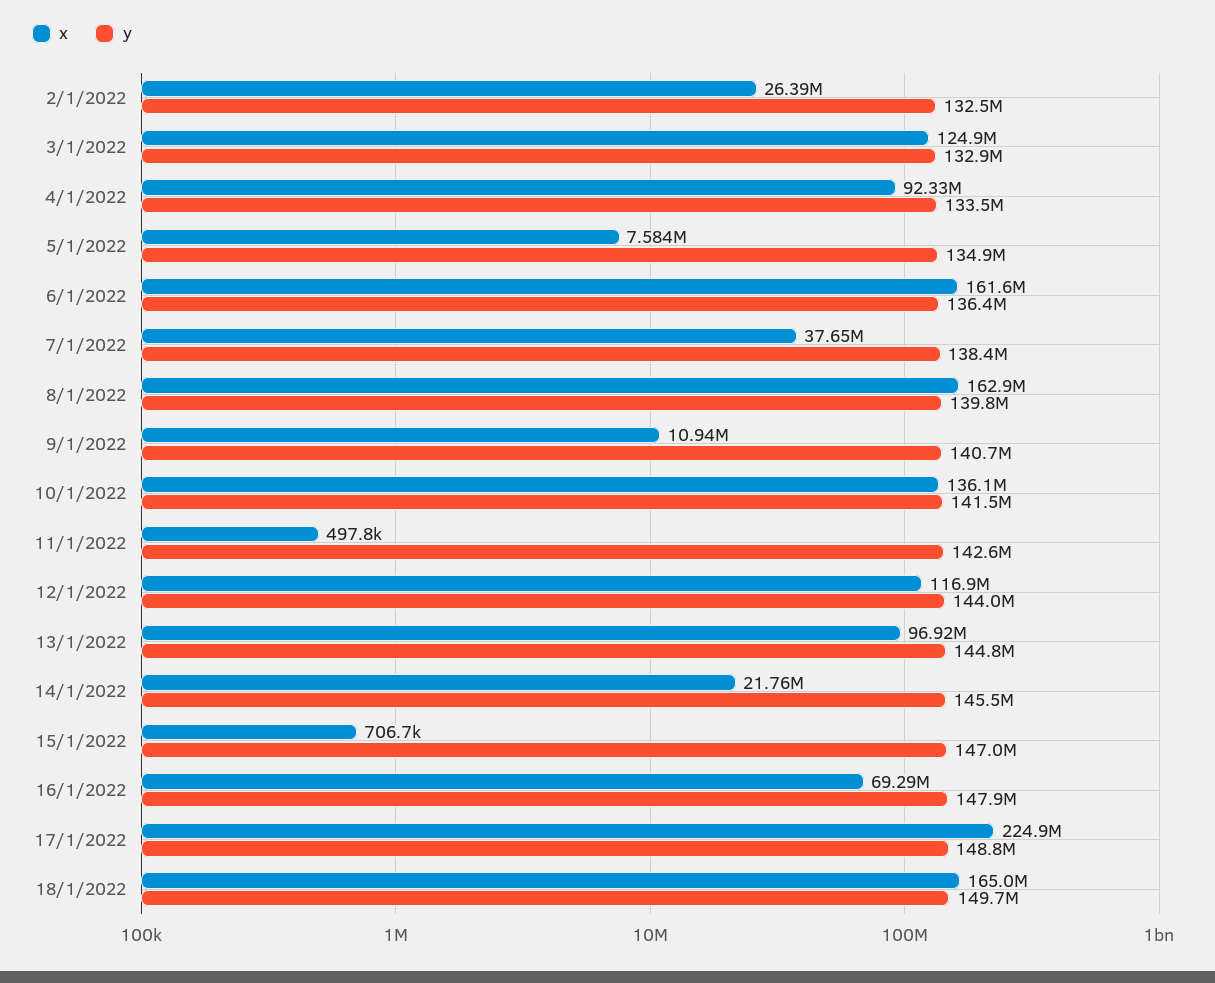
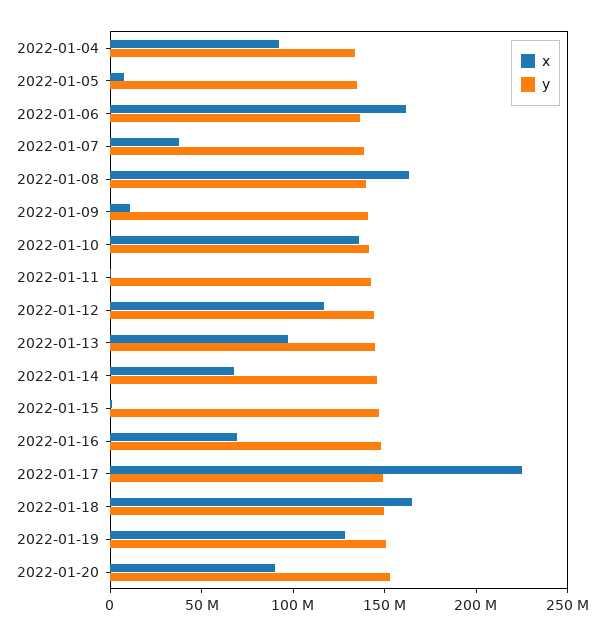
x, 2/1/2022: 26390000 -> none
y, 2/1/2022: 132500000 -> none
x, 3/1/2022: 124900000 -> none
y, 3/1/2022: 132900000 -> none
x, 14/1/2022: 21760000 -> 70000000
x, 2022-01-19: none -> 130000000
y, 2022-01-19: none -> 150000000
x, 2022-01-20: none -> 90000000
y, 2022-01-20: none -> 150000000

